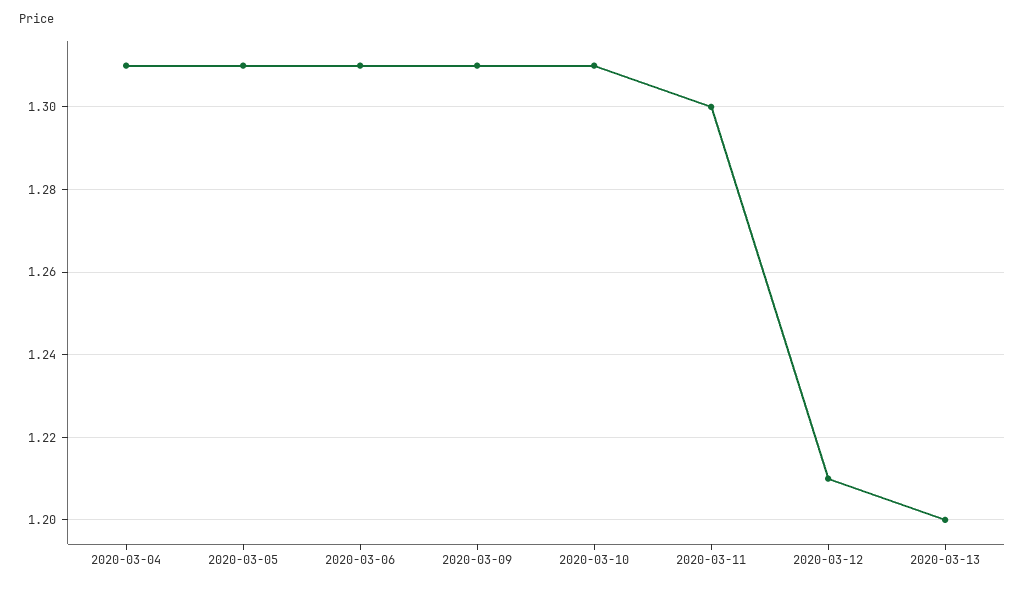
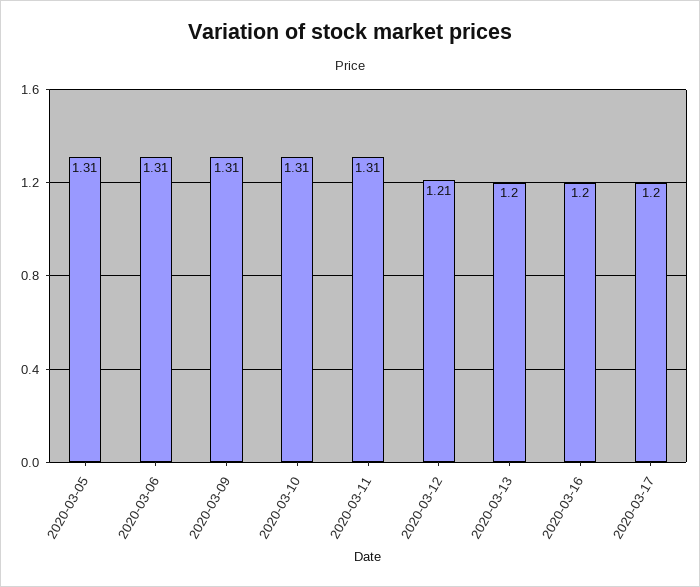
2020-03-04: 1.31 -> none
2020-03-11: 1.3 -> 1.31
2020-03-16: none -> 1.2
2020-03-17: none -> 1.2

